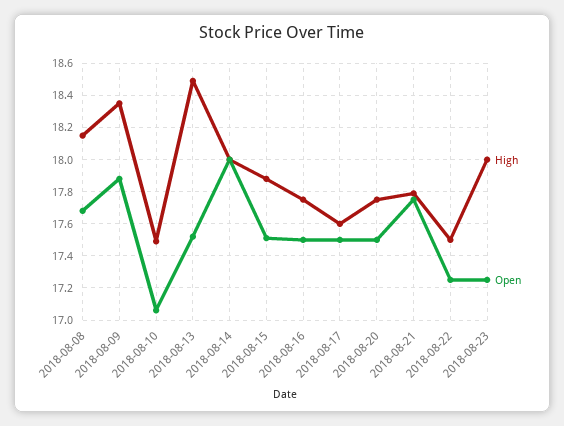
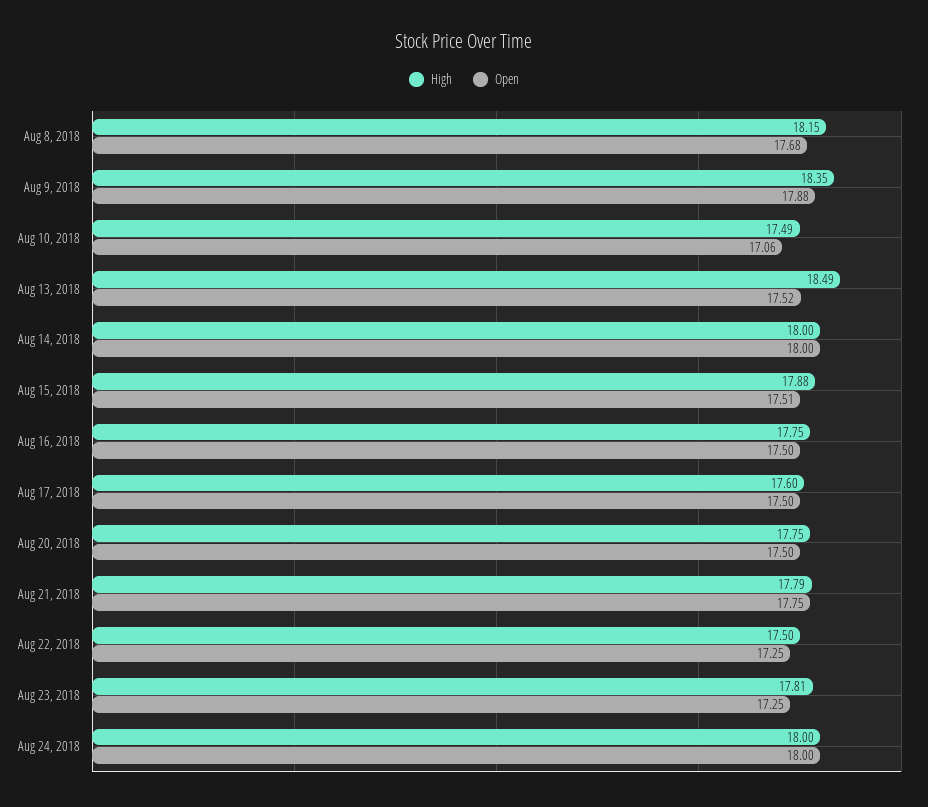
High, 2018-08-23: 18 -> 17.81
High, Aug 24, 2018: none -> 18
Open, Aug 24, 2018: none -> 18

